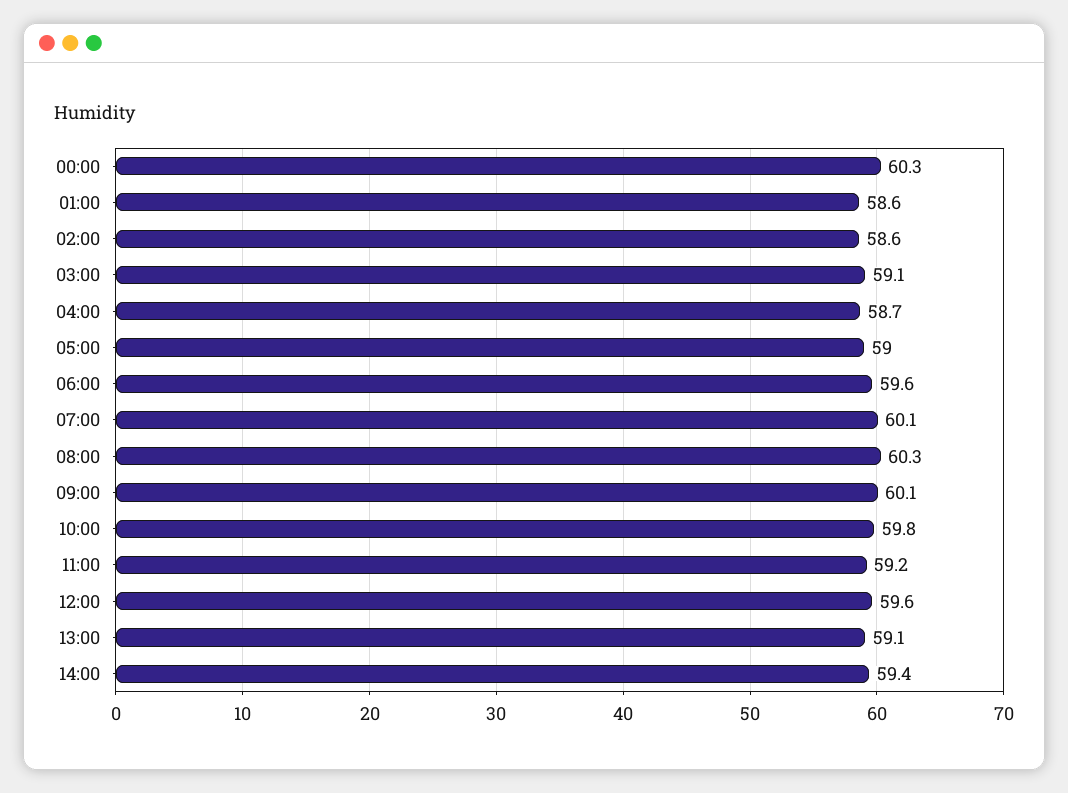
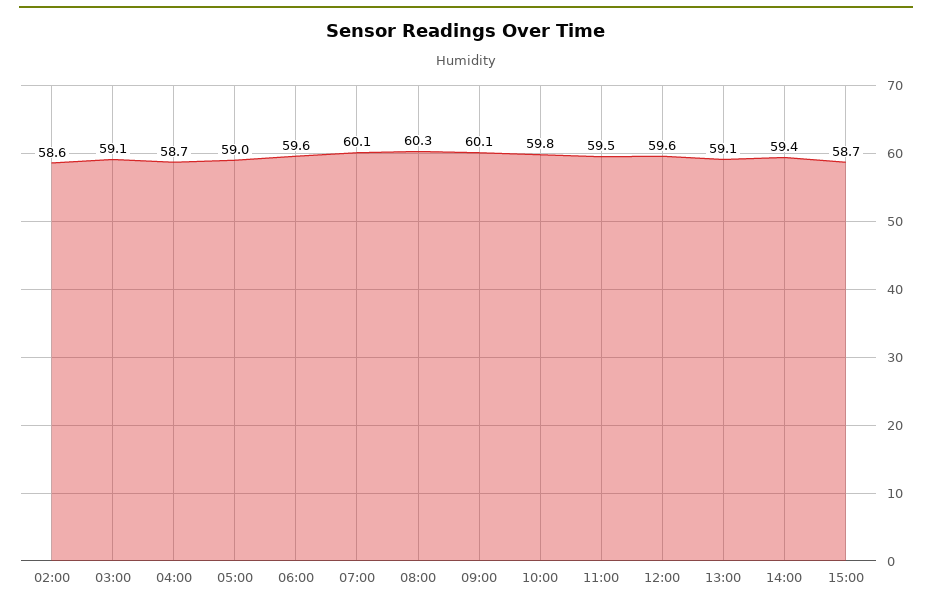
00:00: 60.3 -> none
01:00: 58.6 -> none
11:00: 59.2 -> 59.5
15:00: none -> 58.7

